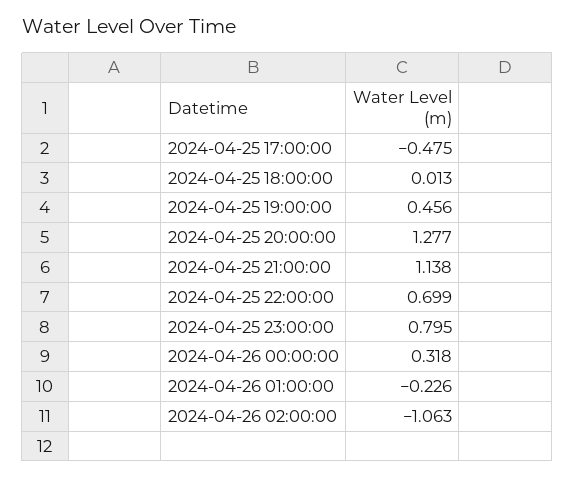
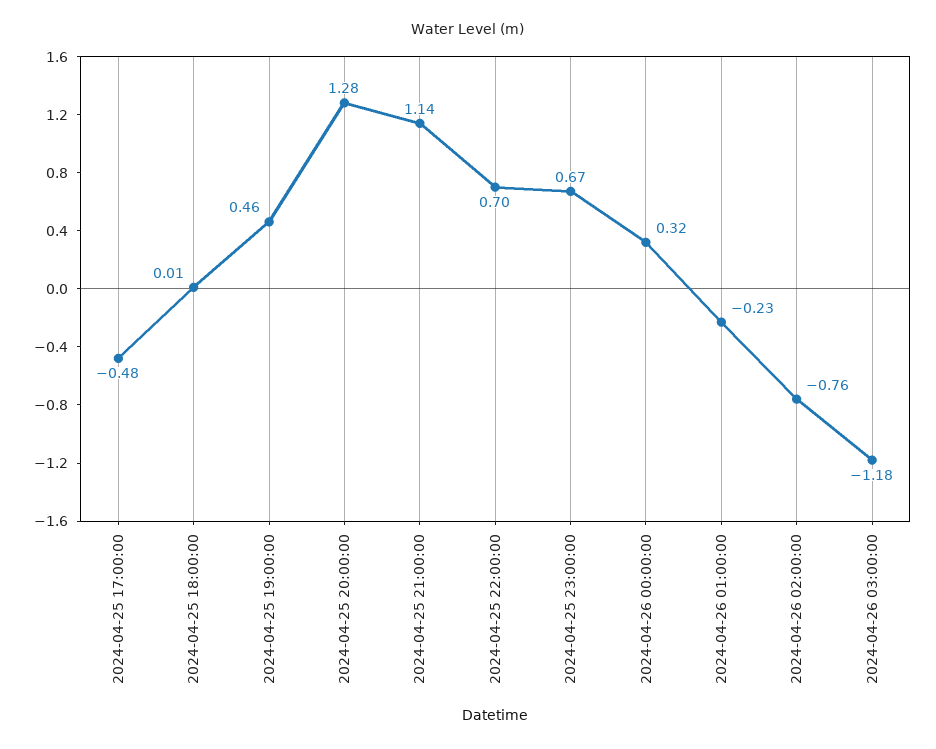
2024-04-25 23:00:00: 0.795 -> 0.67
2024-04-26 02:00:00: -1.063 -> -0.76
2024-04-26 03:00:00: none -> -1.18

